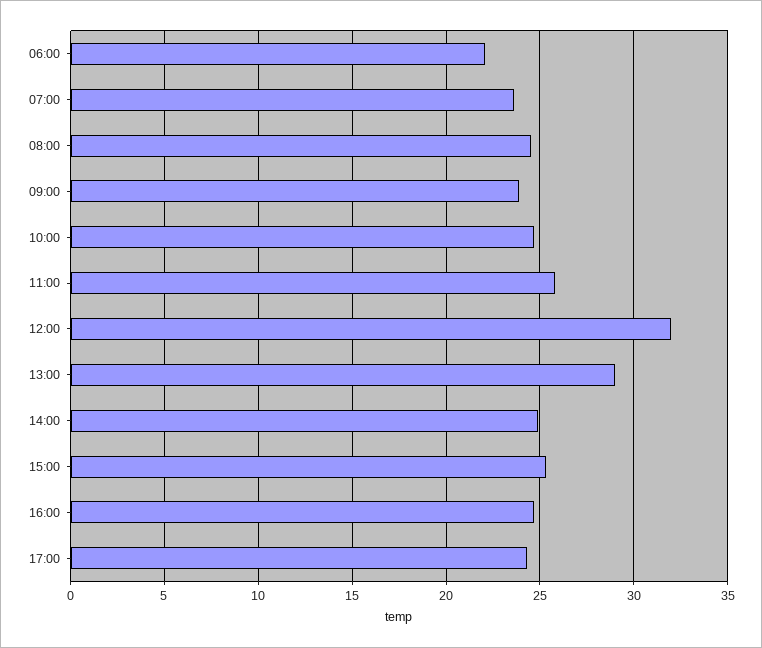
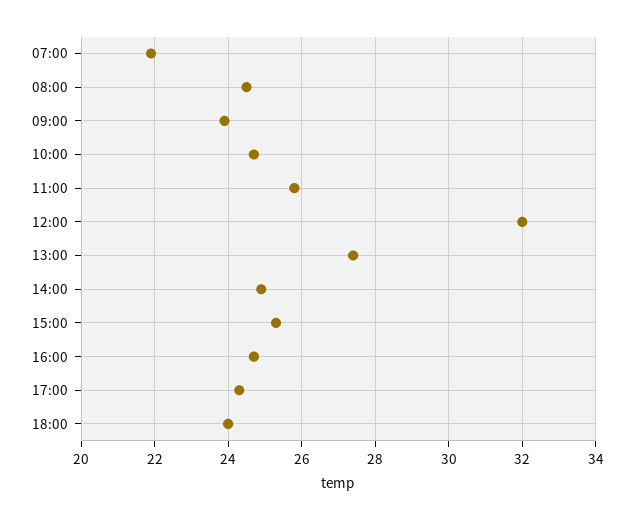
06:00: 22 -> none
07:00: 23.5 -> 22
13:00: 29 -> 27.5
18:00: none -> 24

